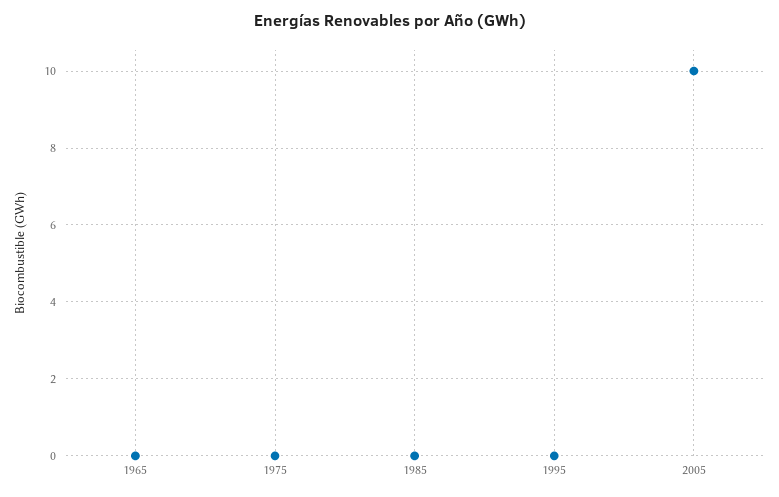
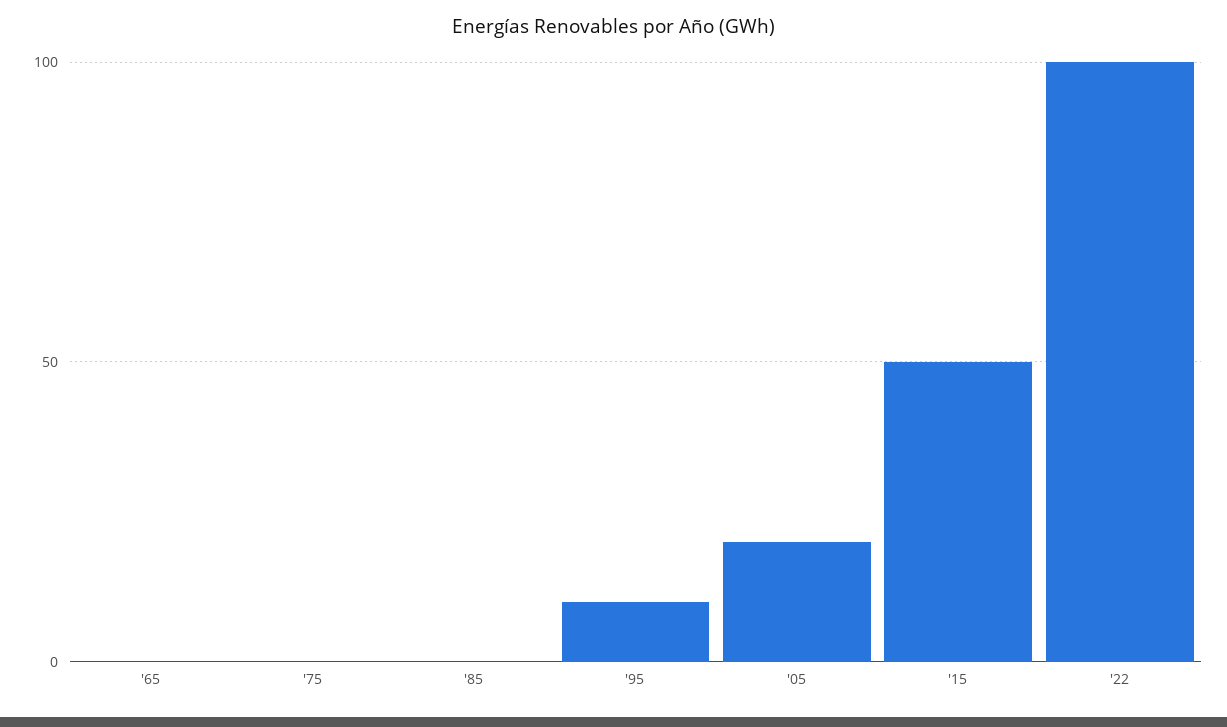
1995: 0 -> 10
2005: 10 -> 20
'15: none -> 50
'22: none -> 100

